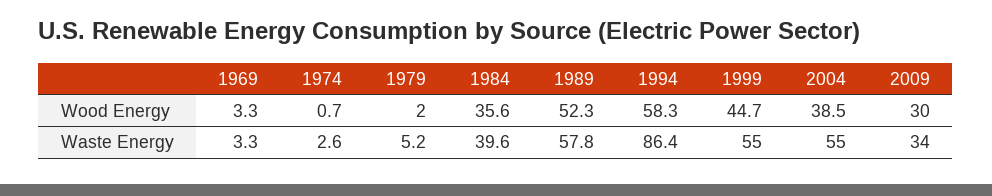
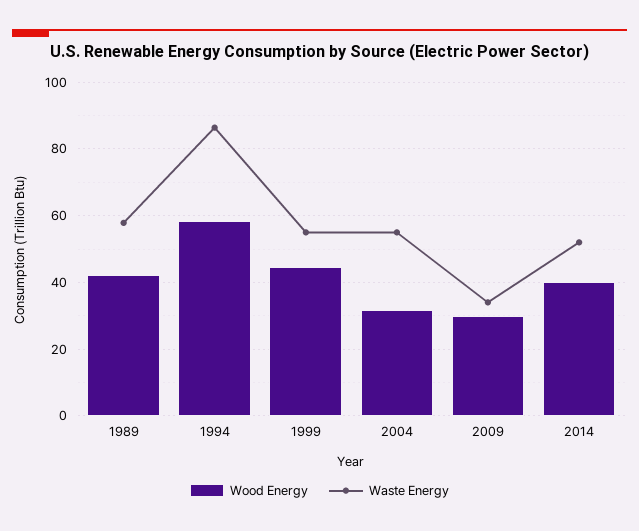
Wood Energy, 1969: 3.3 -> none
Wood Energy, 1974: 0.7 -> none
Wood Energy, 1979: 2 -> none
Wood Energy, 1984: 35.6 -> none
Wood Energy, 1989: 52.3 -> 42
Wood Energy, 2004: 38.5 -> 32
Waste Energy, 1969: 3.3 -> none
Waste Energy, 1974: 2.6 -> none
Waste Energy, 1979: 5.2 -> none
Waste Energy, 1984: 39.6 -> none
Wood Energy, 2014: none -> 40
Waste Energy, 2014: none -> 52

